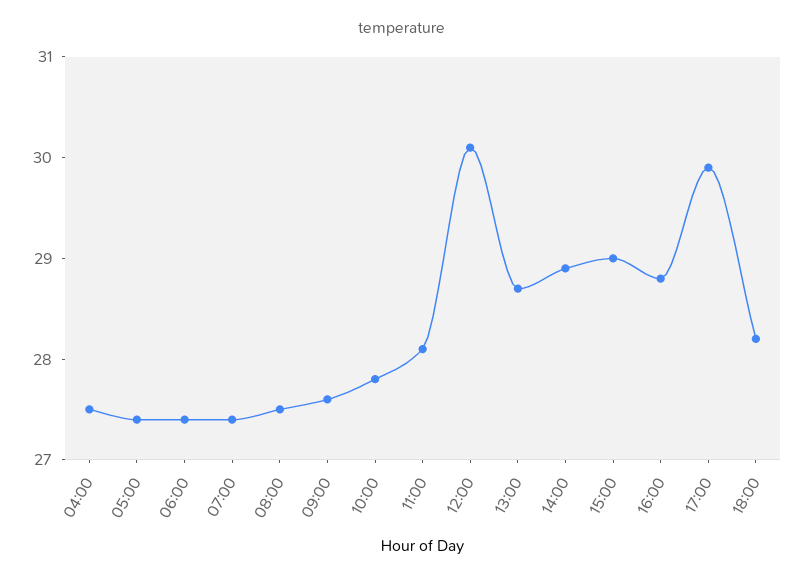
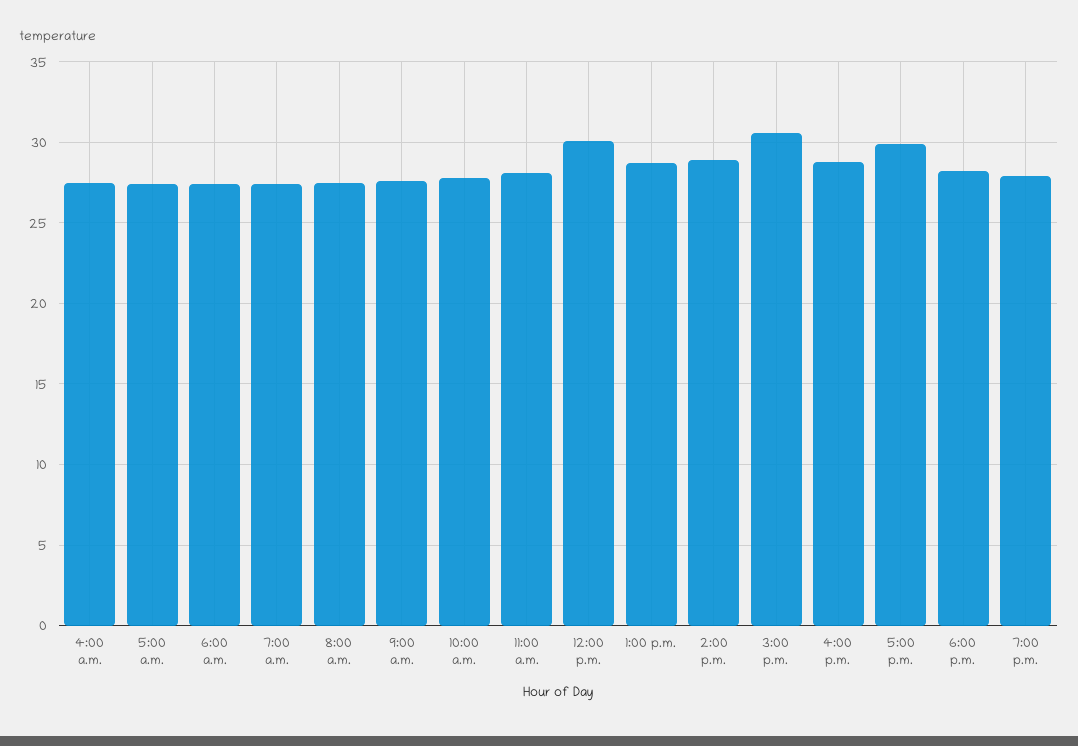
15:00: 29 -> 30.5
7:00 p.m.: none -> 28

